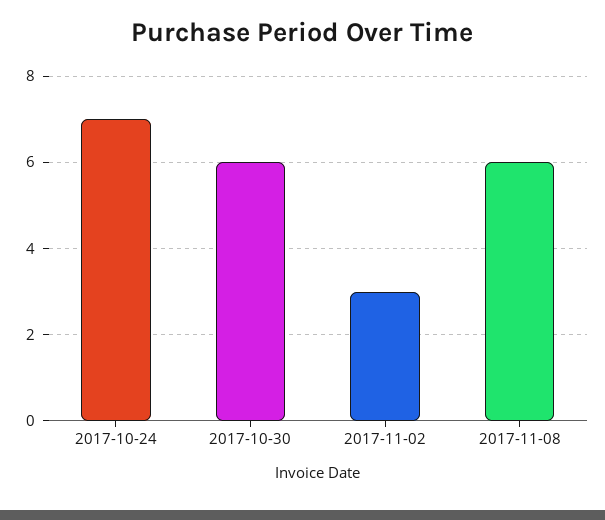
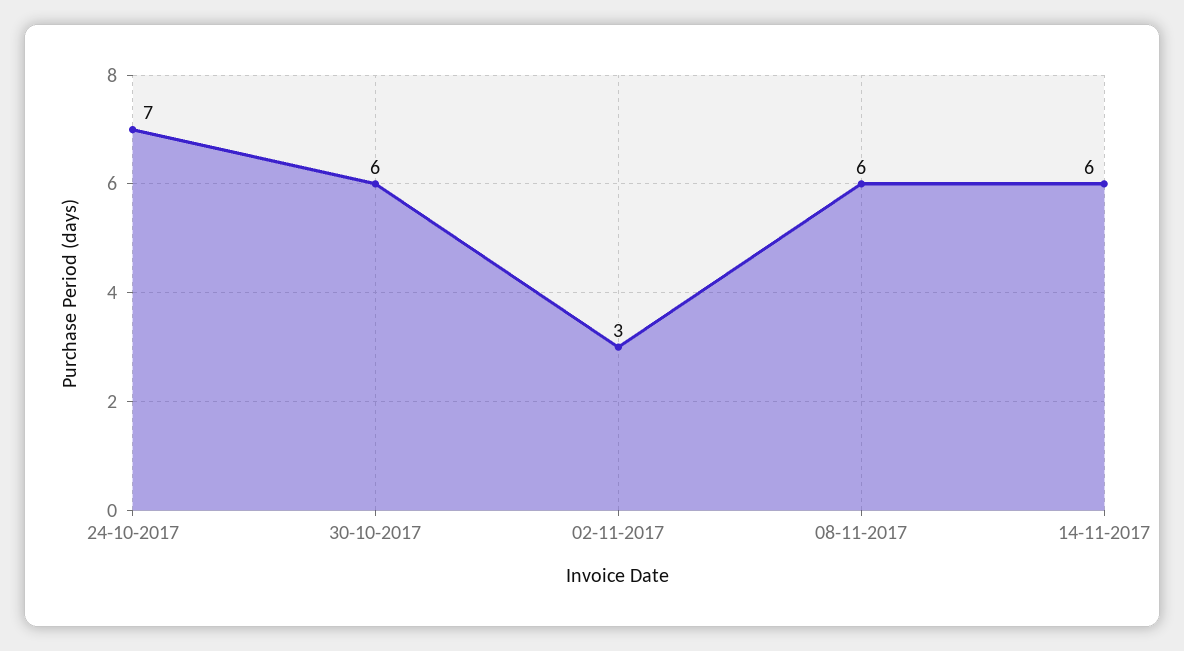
14-11-2017: none -> 6

